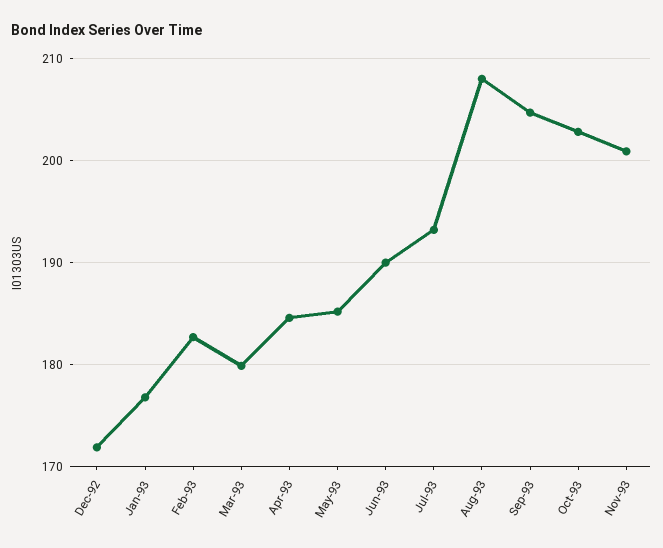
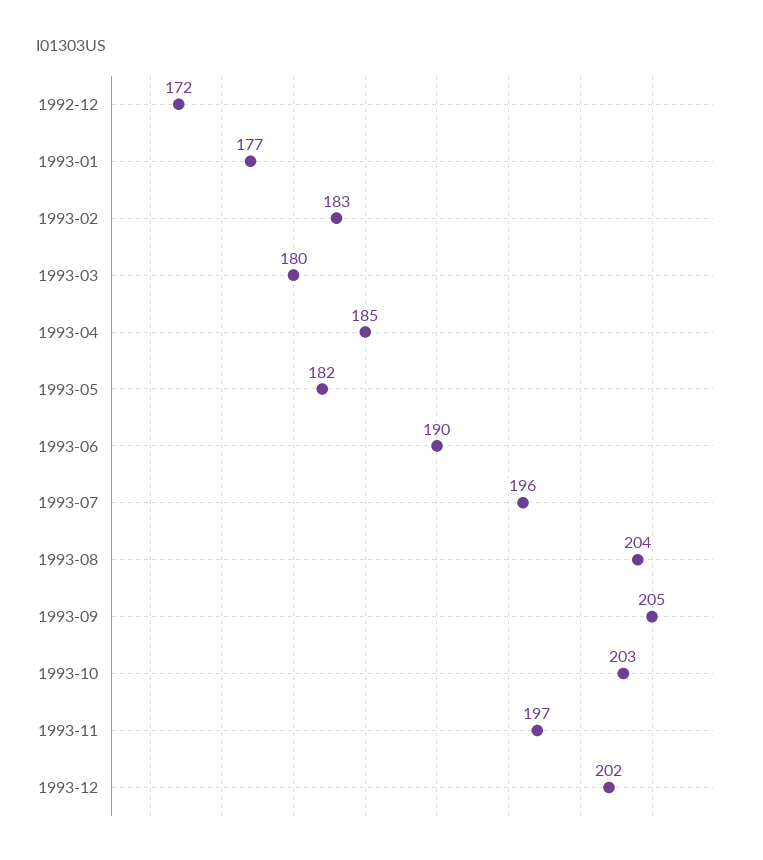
May-93: 185 -> 182
Jul-93: 193 -> 196
Aug-93: 208 -> 204
Nov-93: 201 -> 197
1993-12: none -> 202

